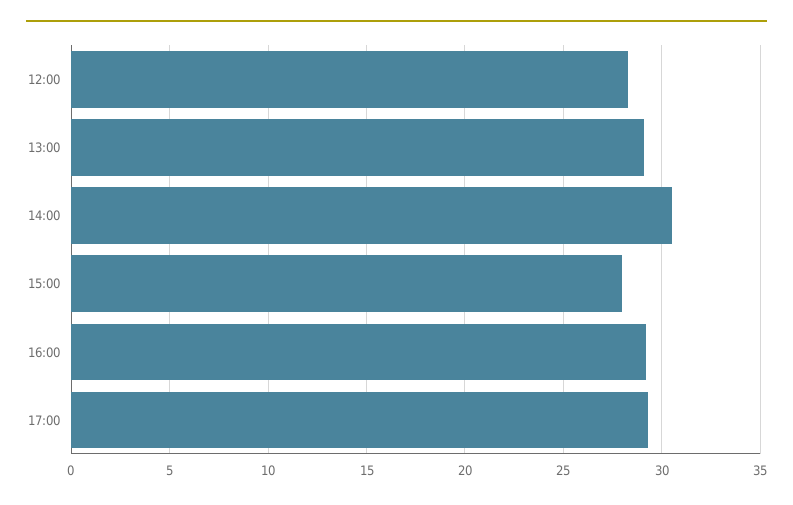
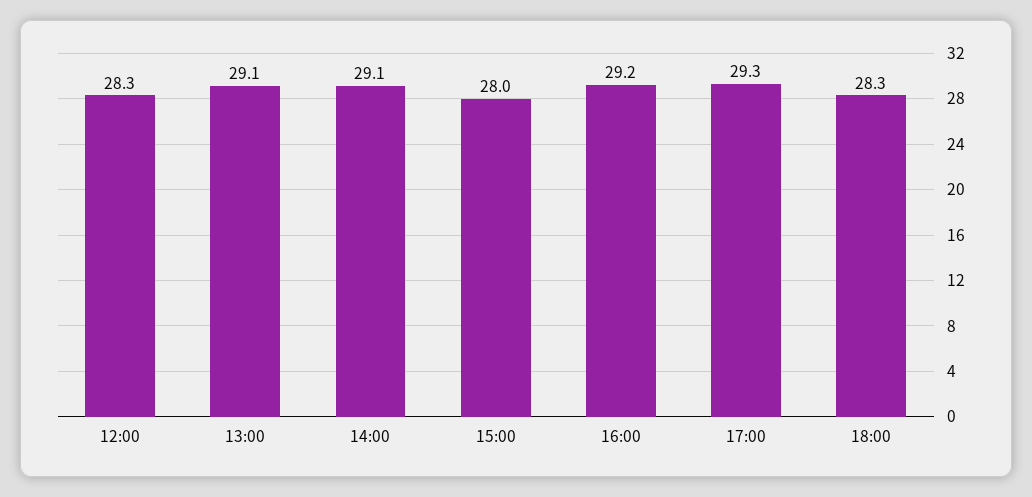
14:00: 30.5 -> 29.1
18:00: none -> 28.3

